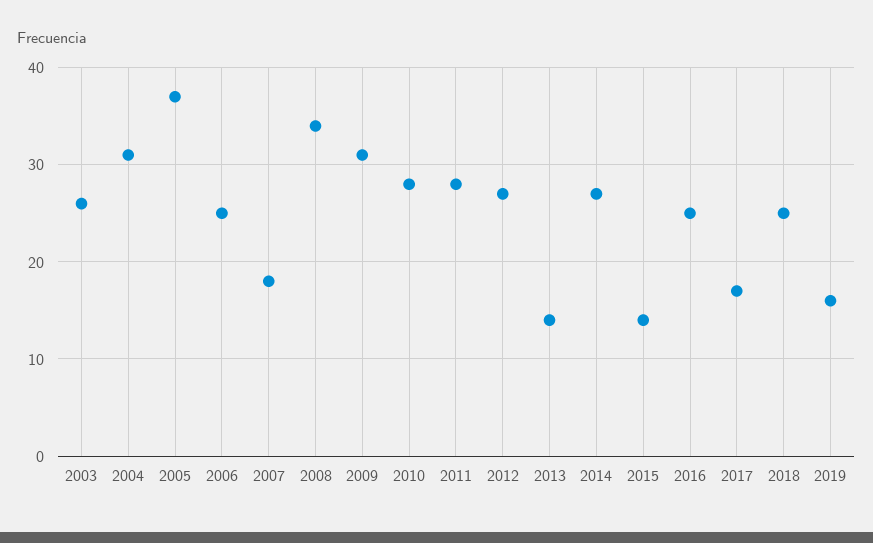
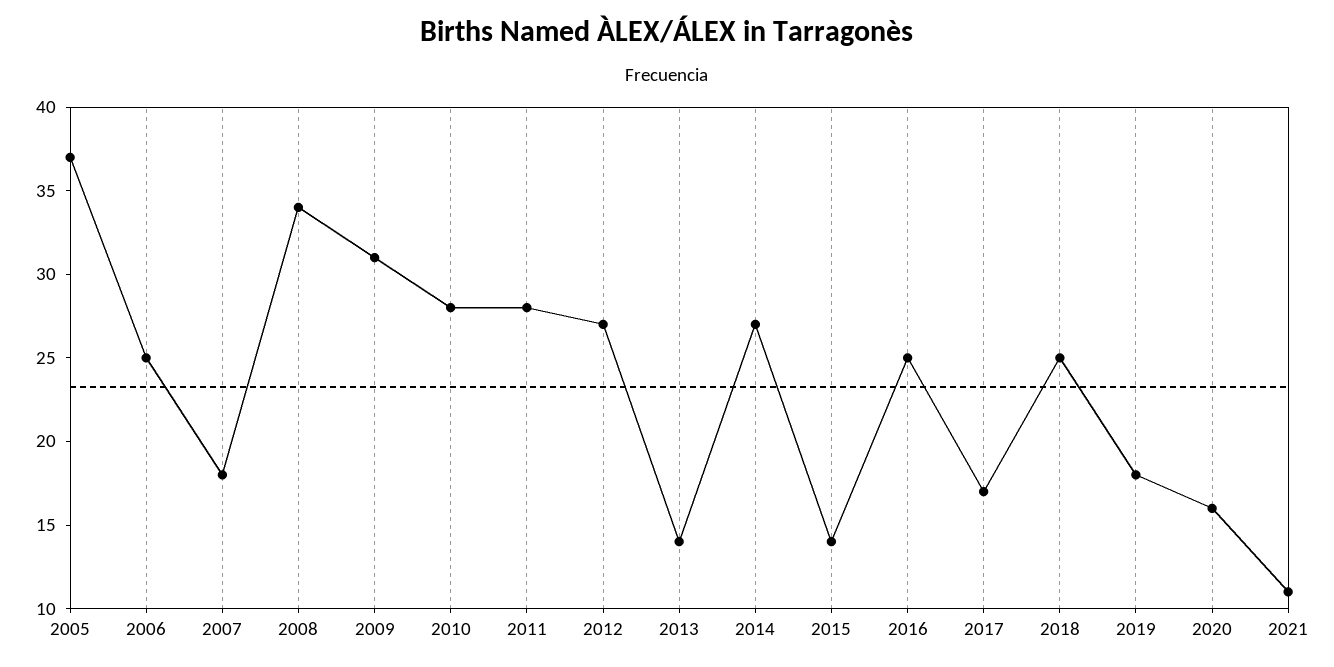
2003: 26 -> none
2004: 31 -> none
2019: 16 -> 18
2020: none -> 16
2021: none -> 11

